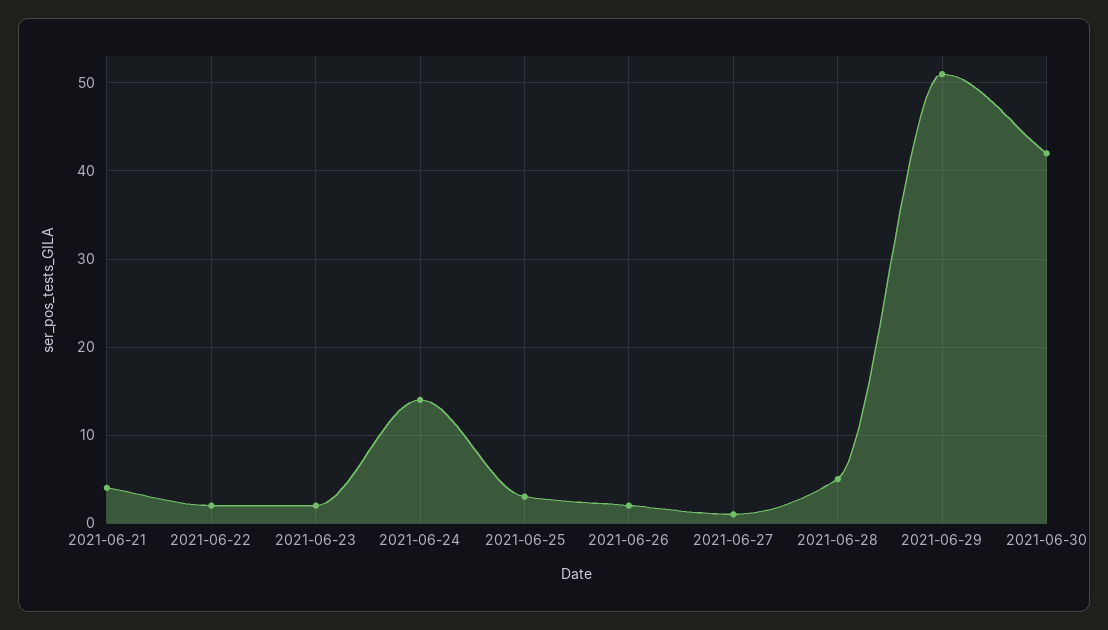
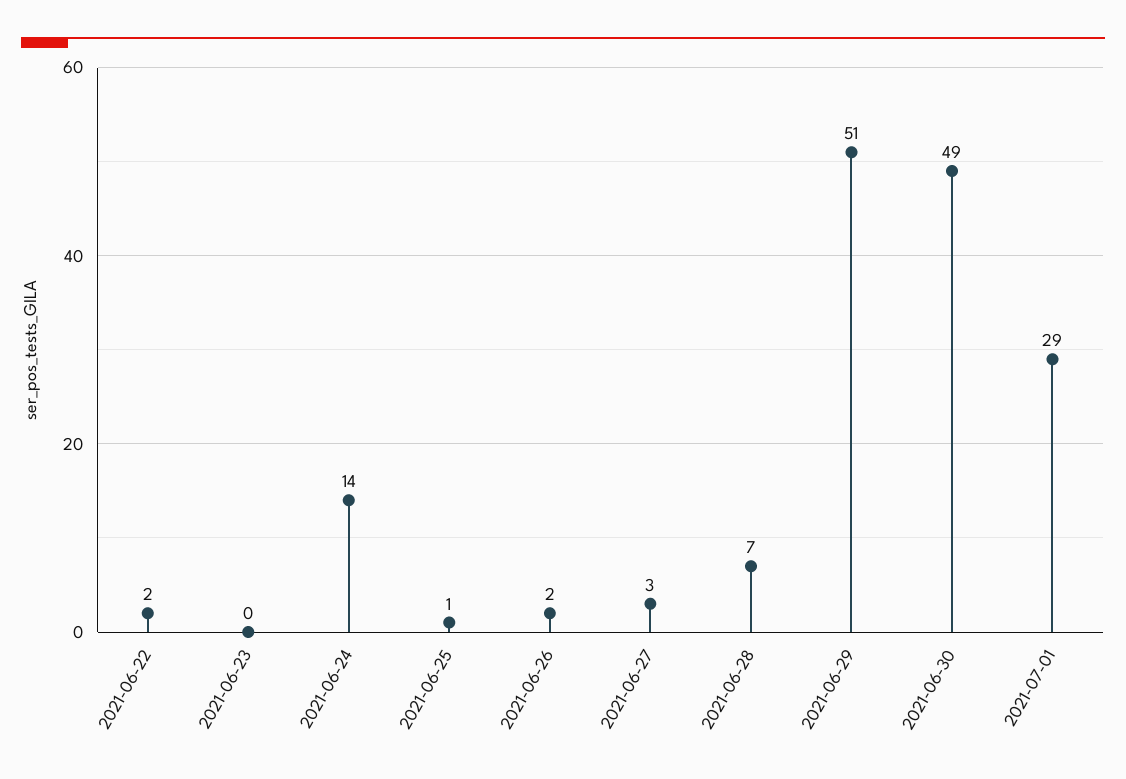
2021-06-21: 4 -> none
2021-06-23: 2 -> 0
2021-06-25: 3 -> 1
2021-06-27: 1 -> 3
2021-06-28: 5 -> 7
2021-06-30: 42 -> 49
2021-07-01: none -> 29

